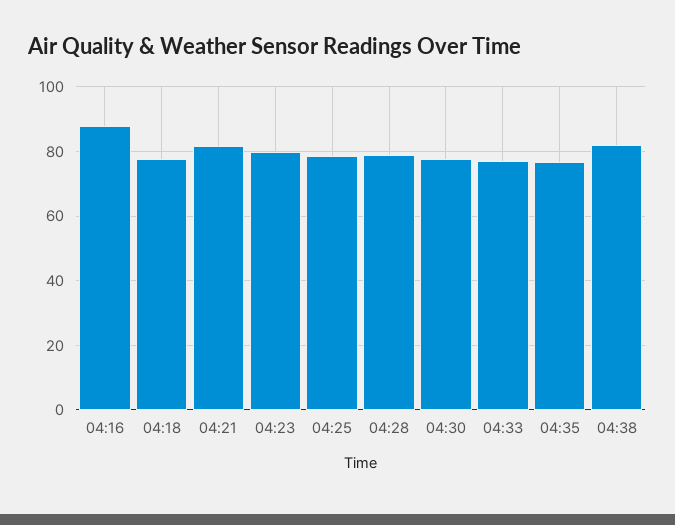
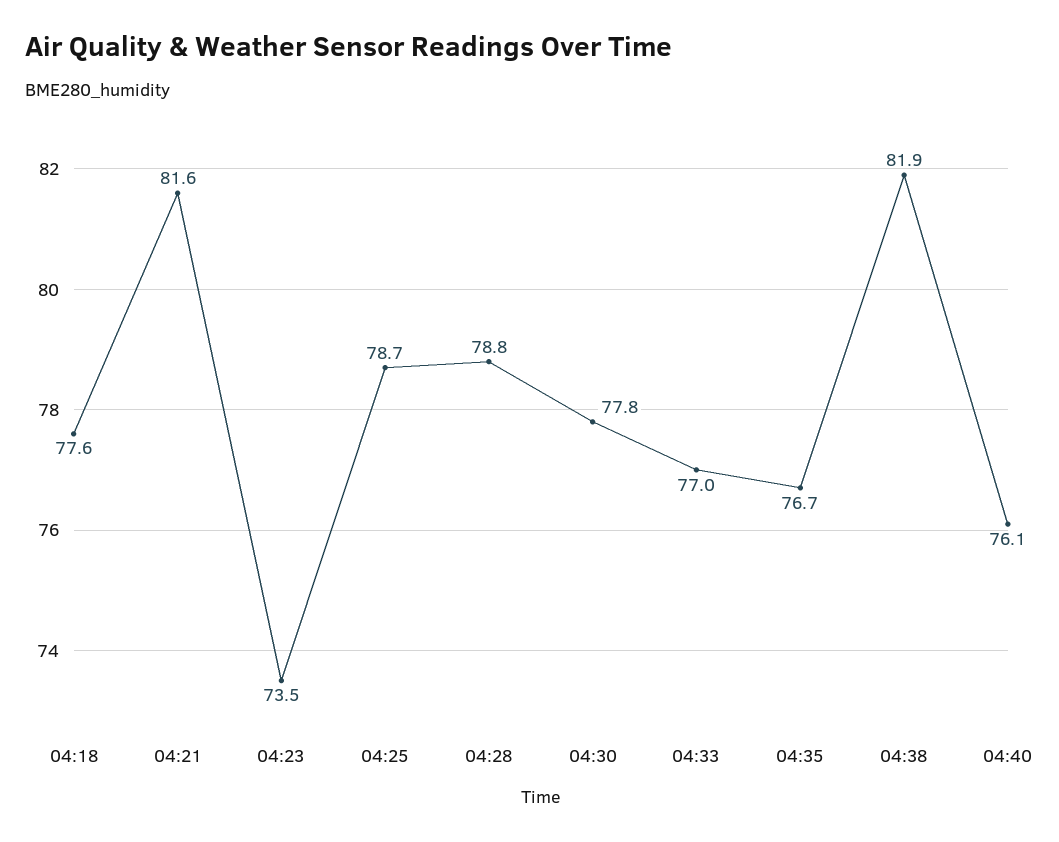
04:16: 88 -> none
04:23: 80 -> 73.5
04:40: none -> 76.1

